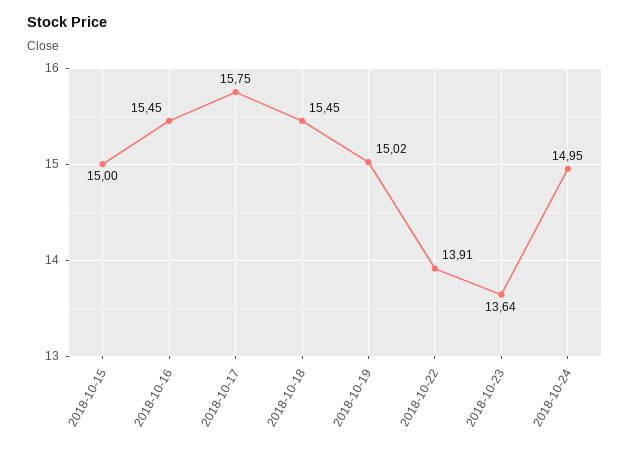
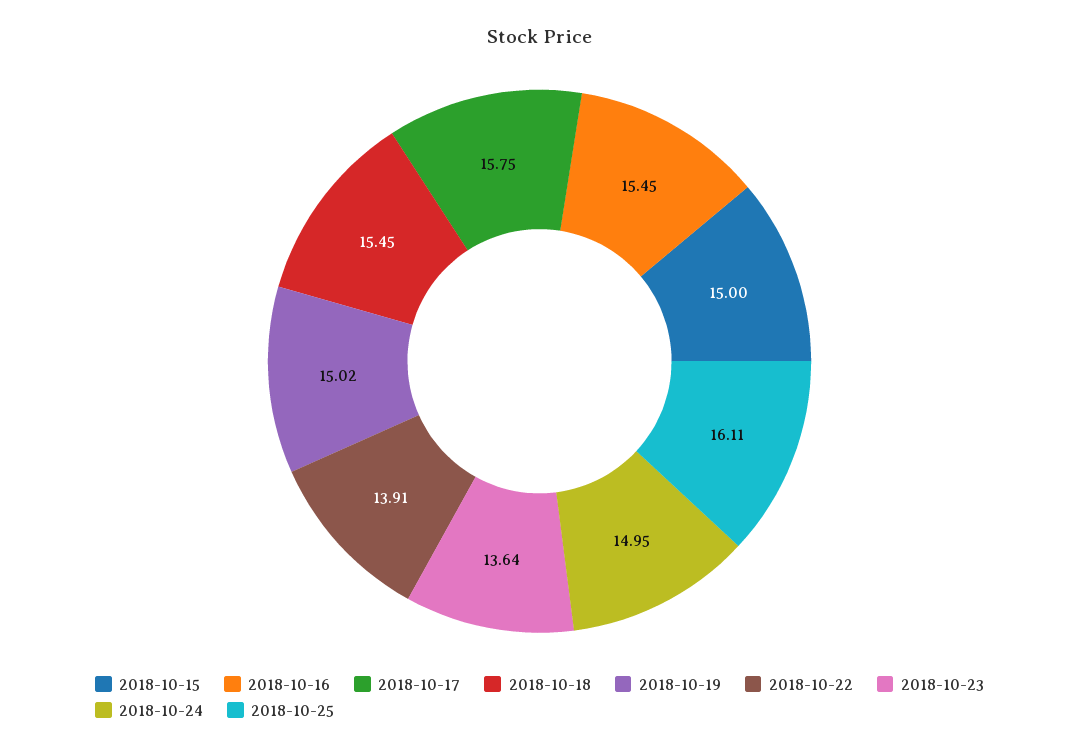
2018-10-25: none -> 16.11

